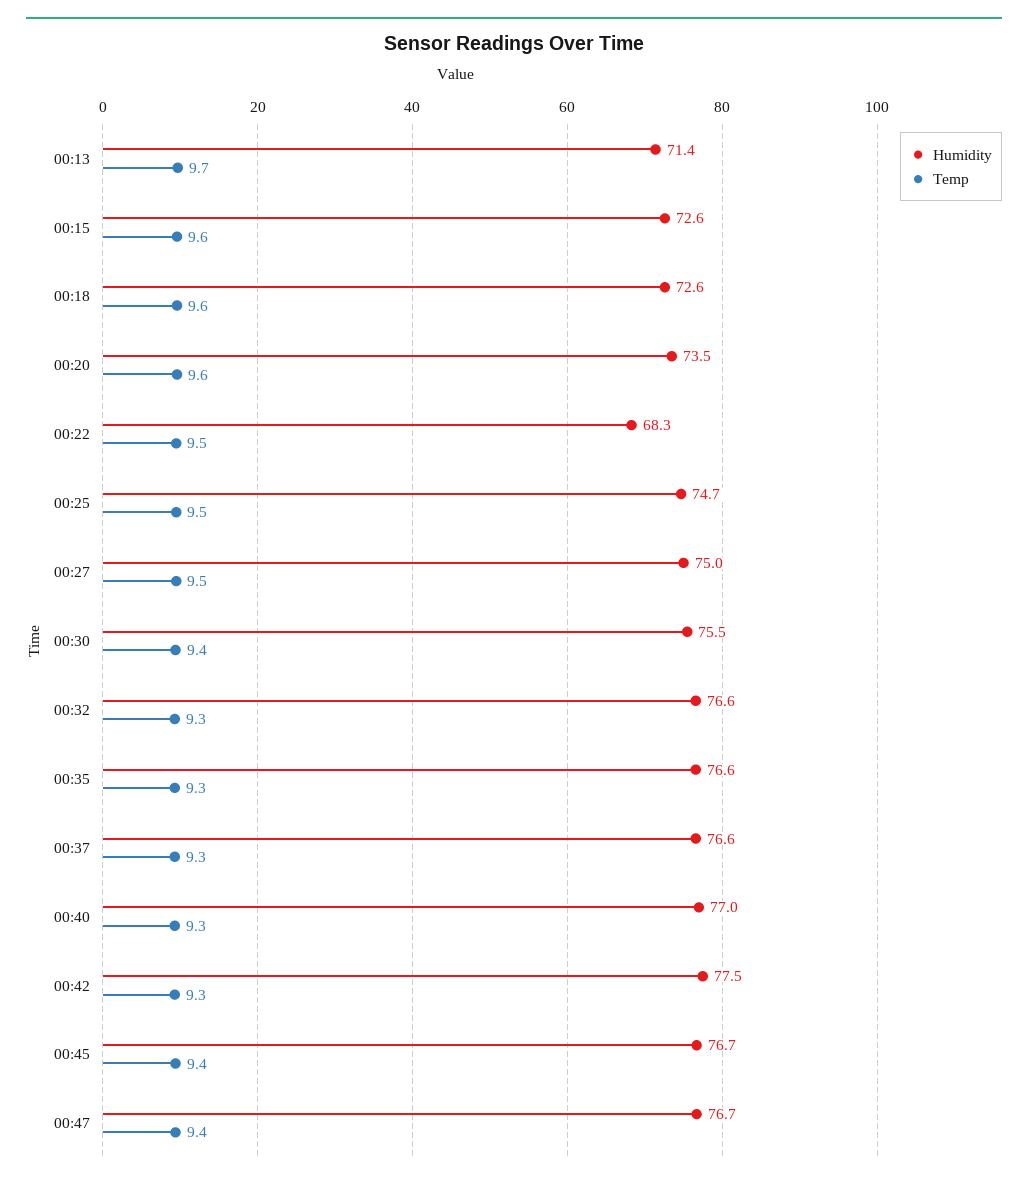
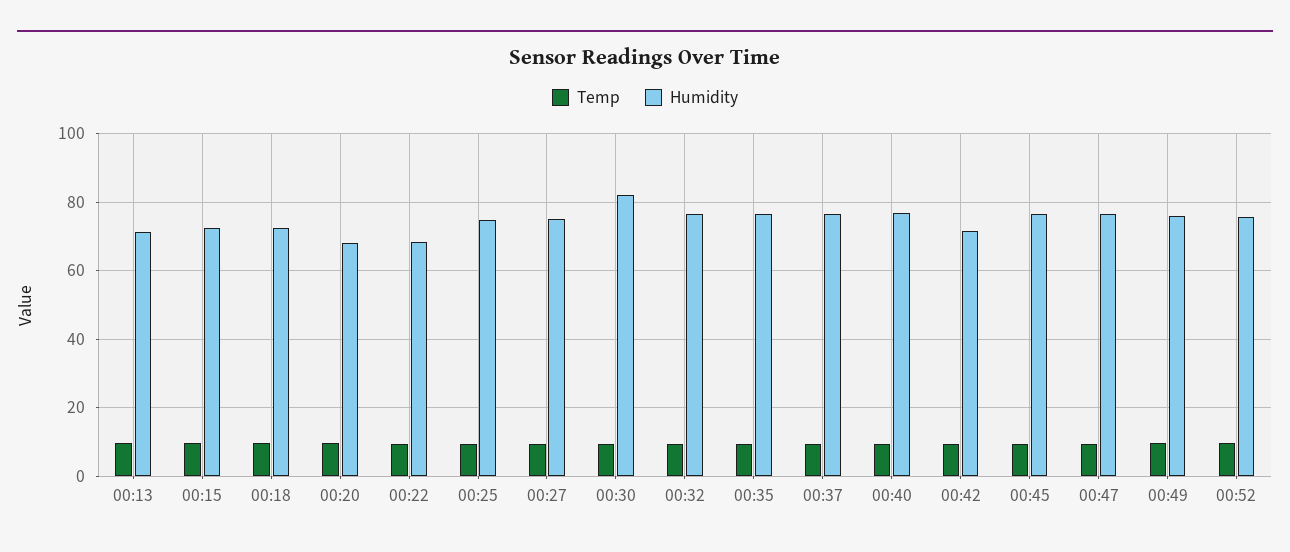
Humidity, 00:20: 73.5 -> 68
Humidity, 00:30: 75.5 -> 82
Humidity, 00:42: 77.5 -> 72
Temp, 00:49: none -> 10
Humidity, 00:49: none -> 76
Temp, 00:52: none -> 10
Humidity, 00:52: none -> 76

